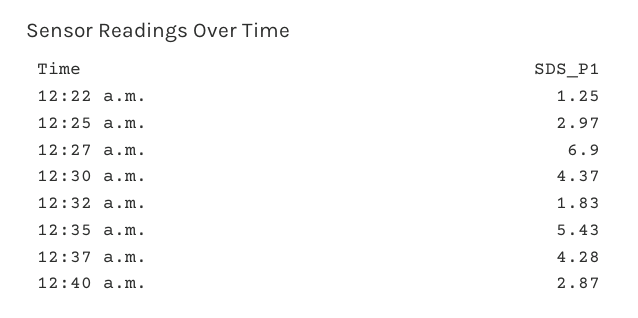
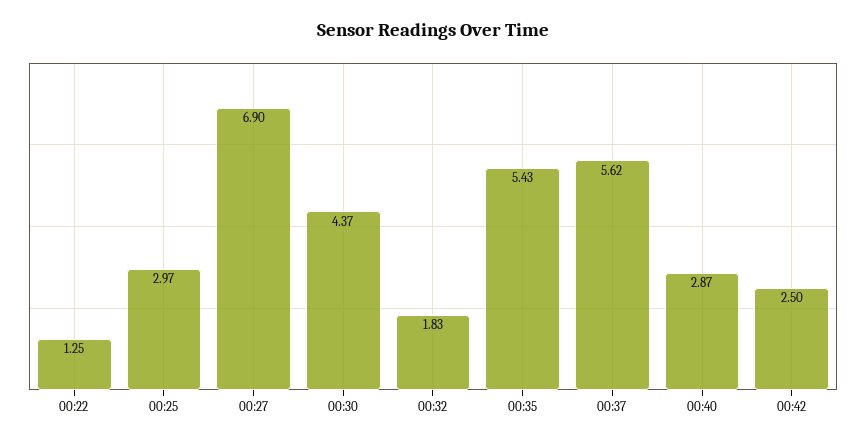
12:37 a.m.: 4.28 -> 5.62
00:42: none -> 2.5

